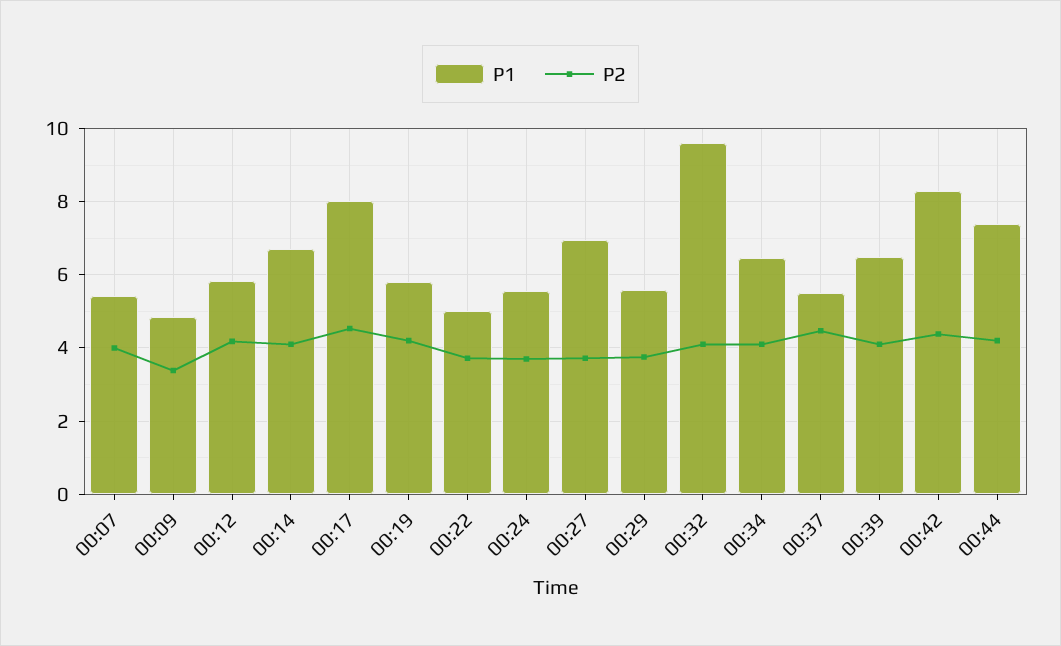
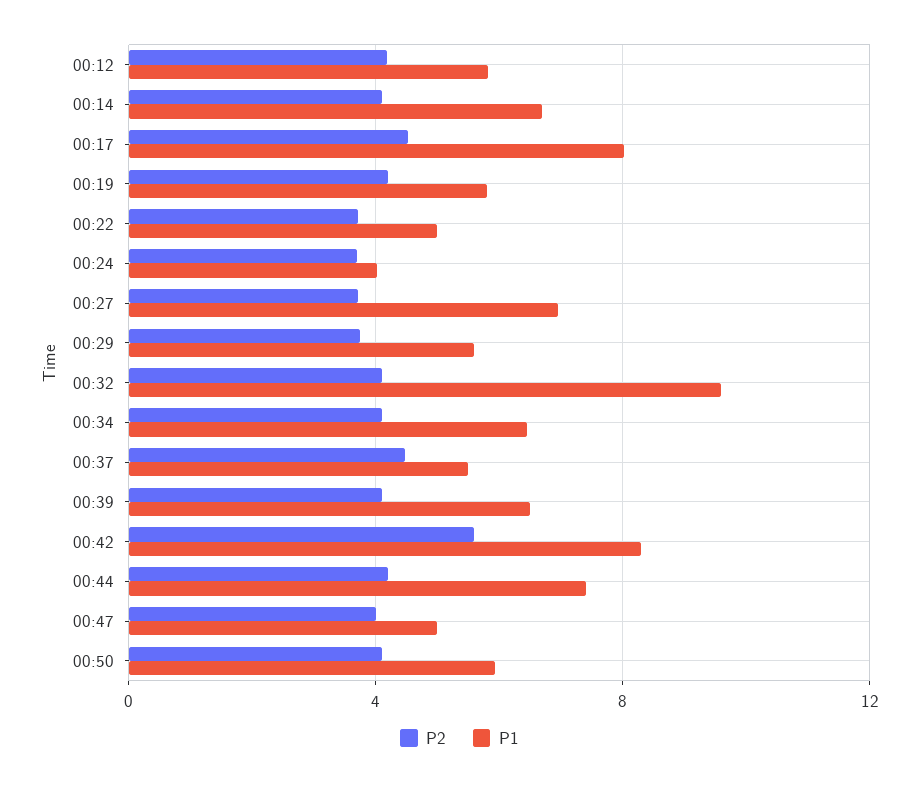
P1, 00:07: 5.4 -> none
P2, 00:07: 4 -> none
P1, 00:09: 4.8 -> none
P2, 00:09: 3.4 -> none
P1, 00:24: 5.6 -> 4
P2, 00:42: 4.4 -> 5.5
P2, 00:47: none -> 4
P1, 00:47: none -> 5
P2, 00:50: none -> 4
P1, 00:50: none -> 6

